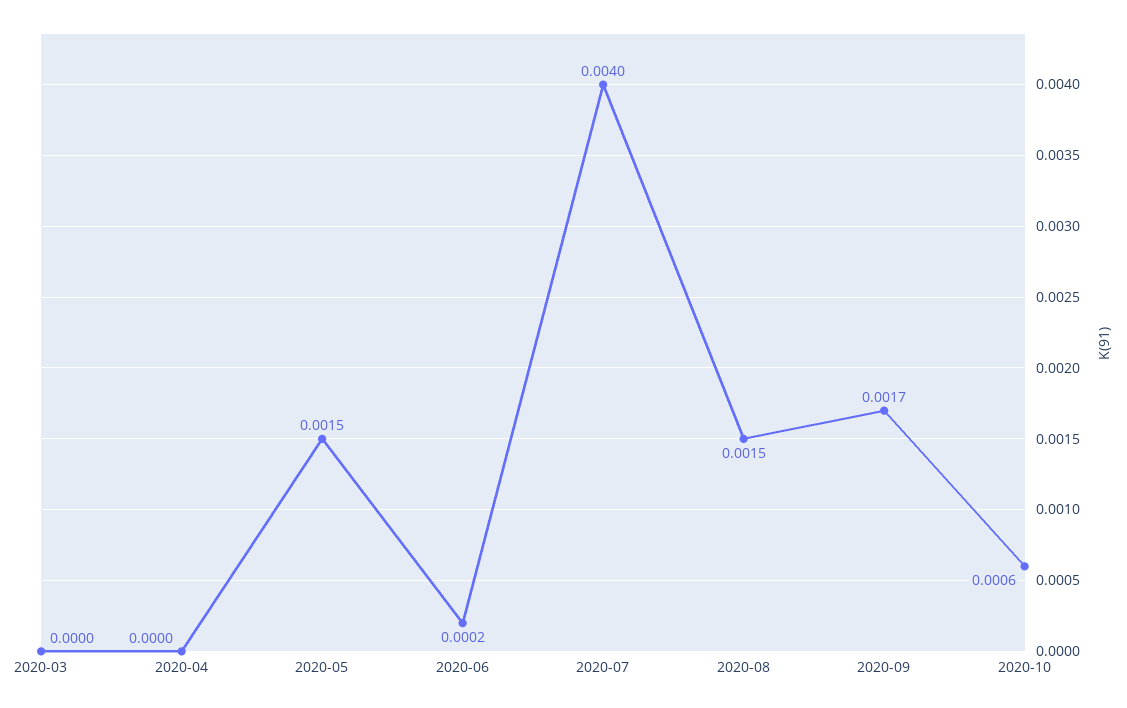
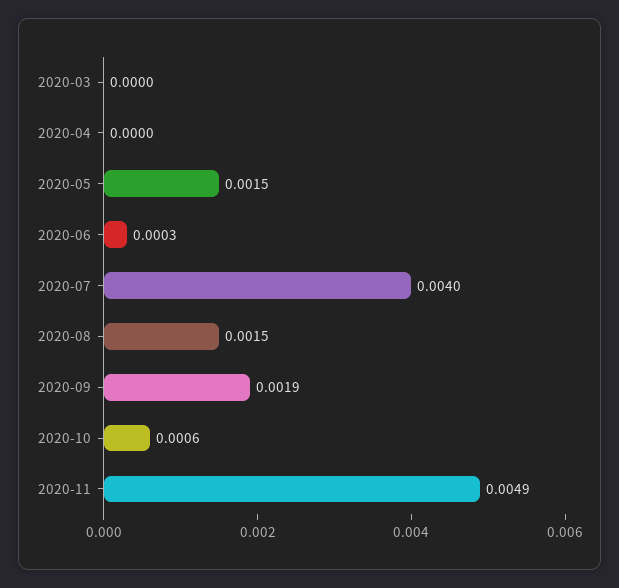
2020-06: 0.0002 -> 0.0003
2020-09: 0.0017 -> 0.0019
2020-11: none -> 0.0049

